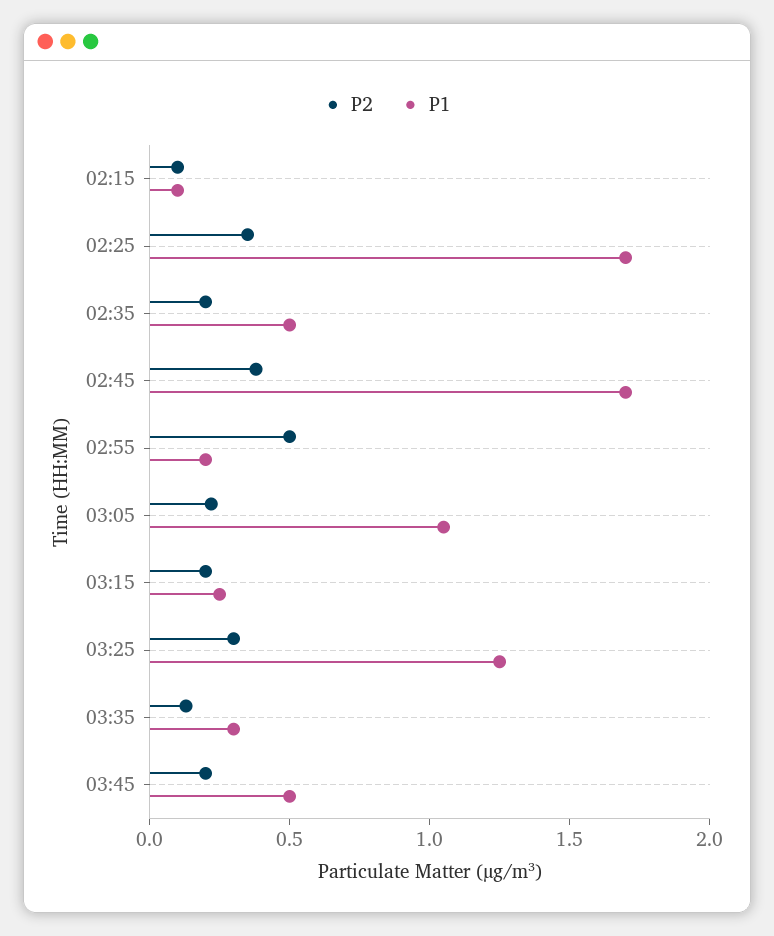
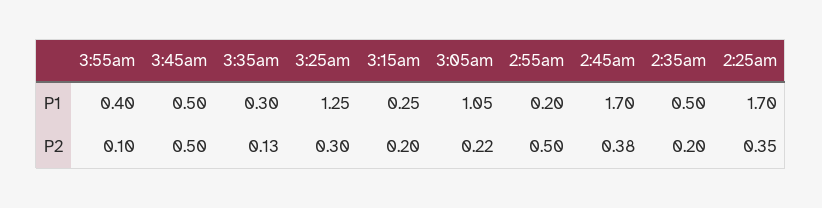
P2, 02:15: 0.1 -> none
P1, 02:15: 0.1 -> none
P2, 03:45: 0.2 -> 0.5
P1, 3:55am: none -> 0.4
P2, 3:55am: none -> 0.1

